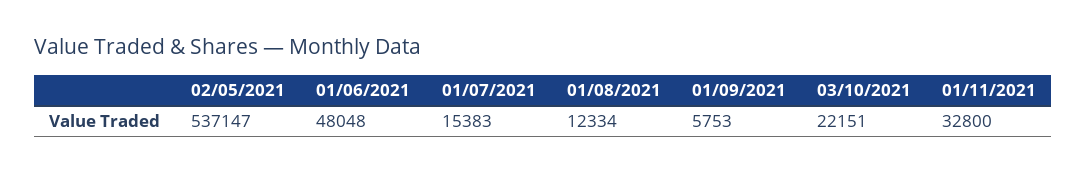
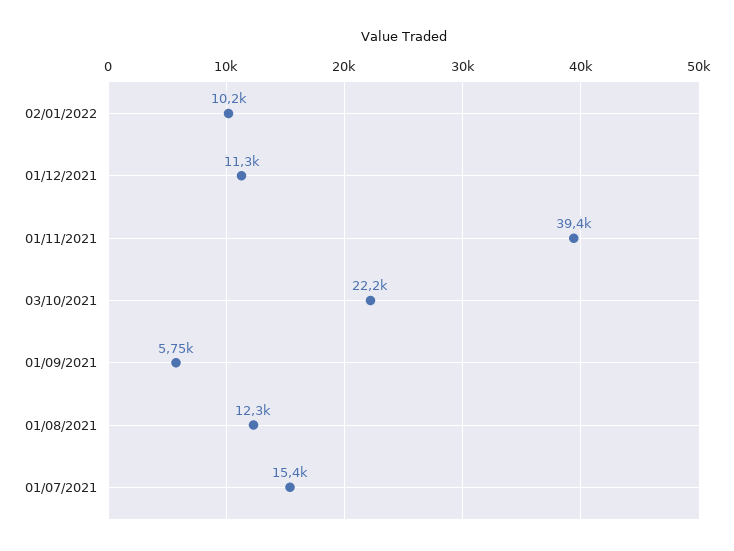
02/05/2021: 537147 -> none
01/06/2021: 48048 -> none
01/11/2021: 32800 -> 39400
02/01/2022: none -> 10200
01/12/2021: none -> 11300

